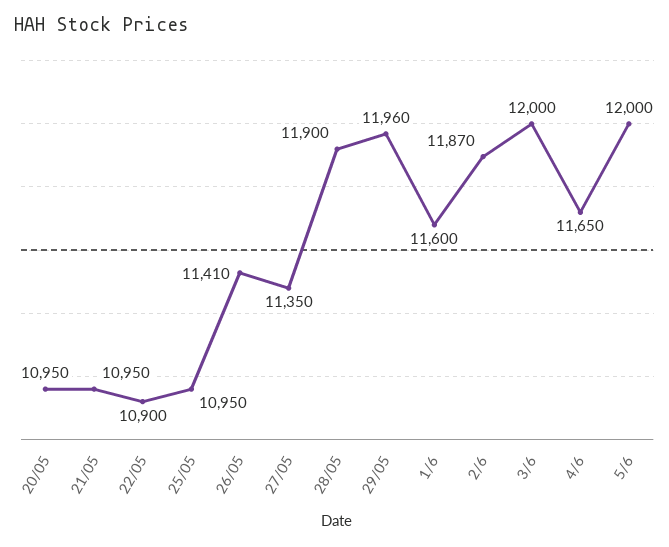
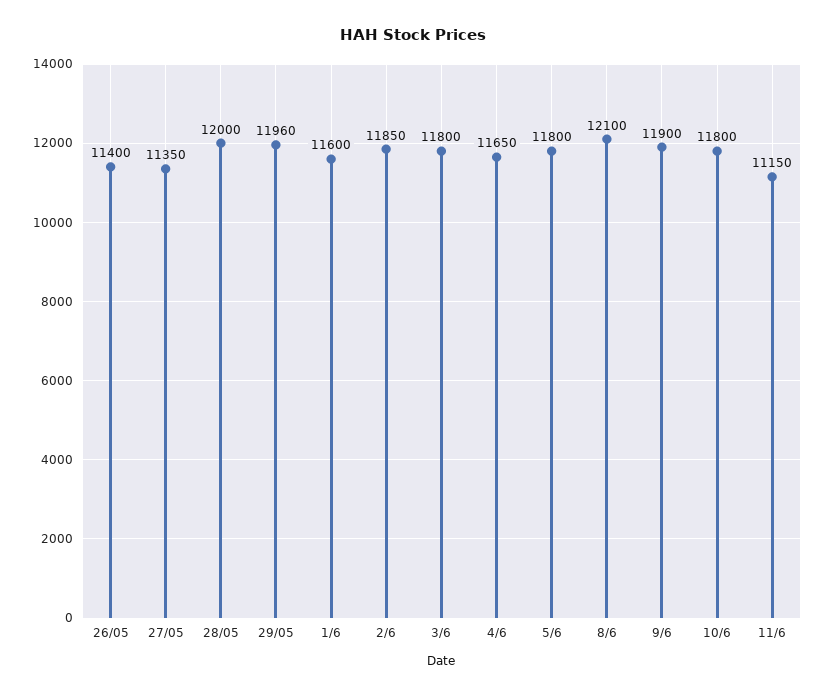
20/05: 10950 -> none
21/05: 10950 -> none
22/05: 10900 -> none
25/05: 10950 -> none
26/05: 11410 -> 11400
28/05: 11900 -> 12000
2/6: 11870 -> 11850
3/6: 12000 -> 11800
5/6: 12000 -> 11800
8/6: none -> 12100
9/6: none -> 11900
10/6: none -> 11800
11/6: none -> 11150

